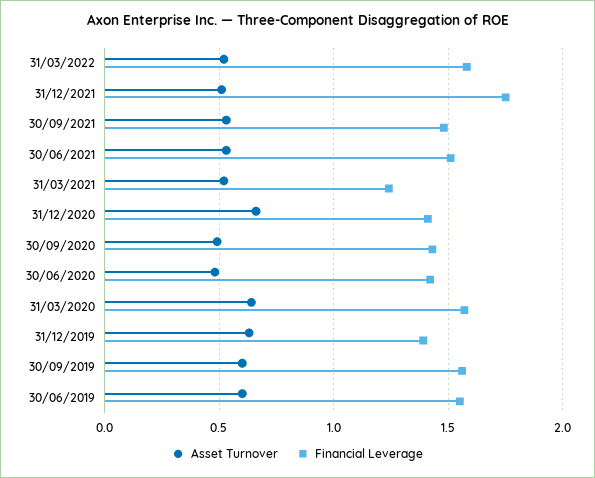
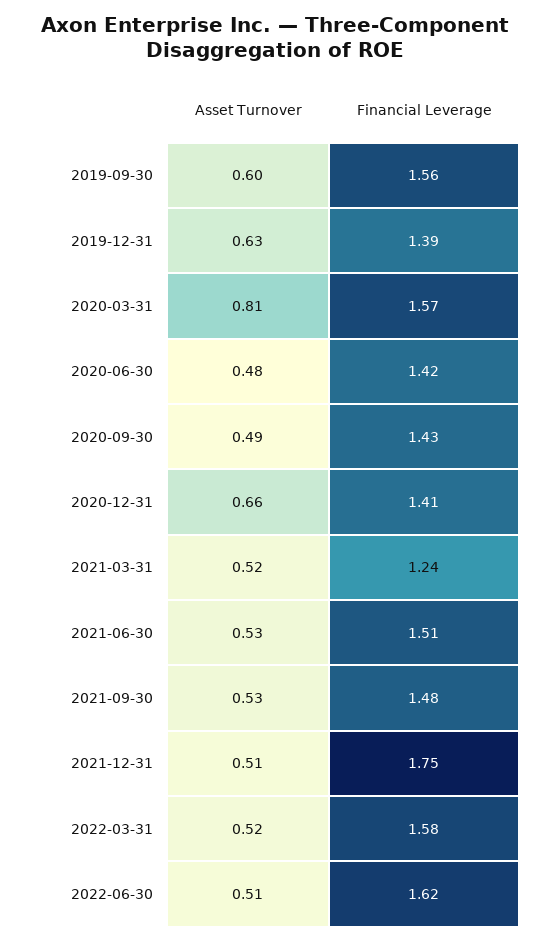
Asset Turnover, 31/03/2020: 0.65 -> 0.81
Asset Turnover, 30/06/2019: 0.6 -> none
Financial Leverage, 30/06/2019: 1.55 -> none
Asset Turnover, 2022-06-30: none -> 0.51
Financial Leverage, 2022-06-30: none -> 1.62

